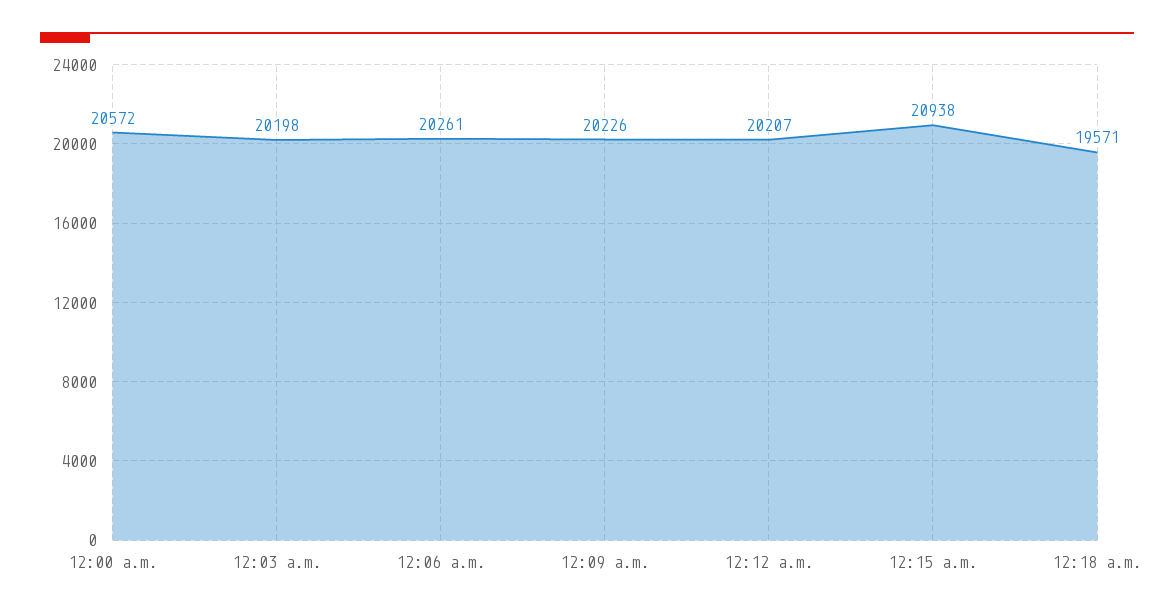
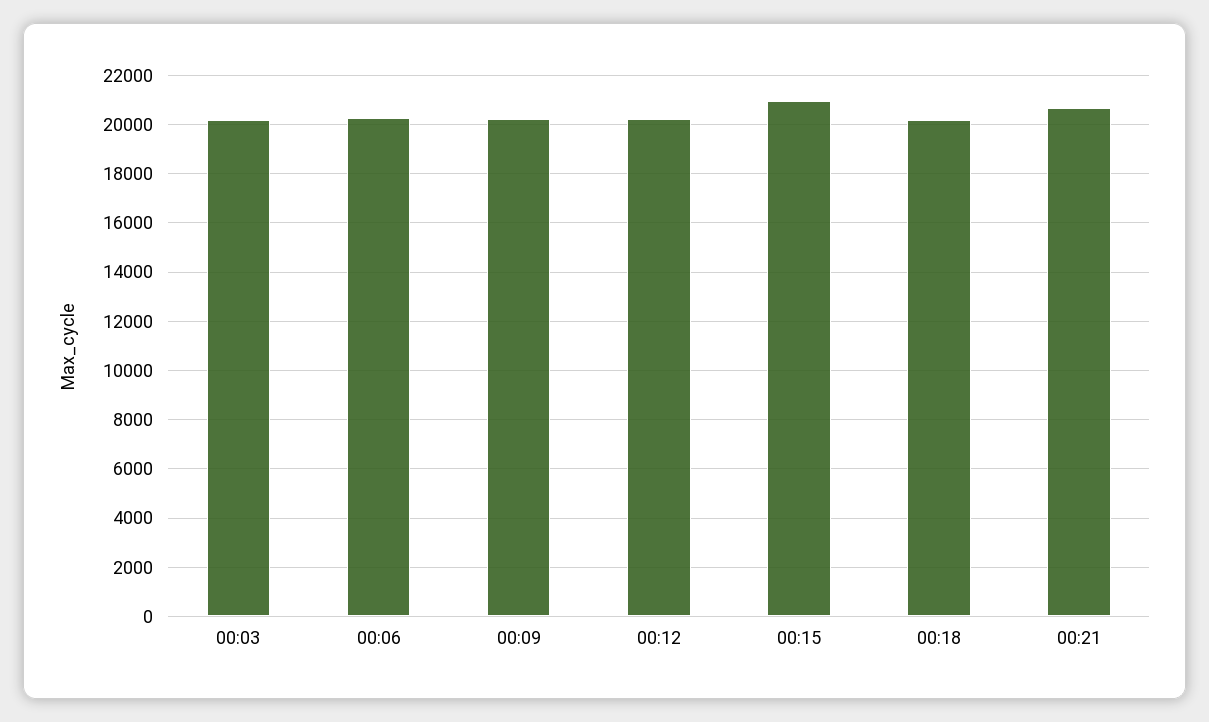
12:00 a.m.: 20572 -> none
12:18 a.m.: 19571 -> 20250
00:21: none -> 20750

